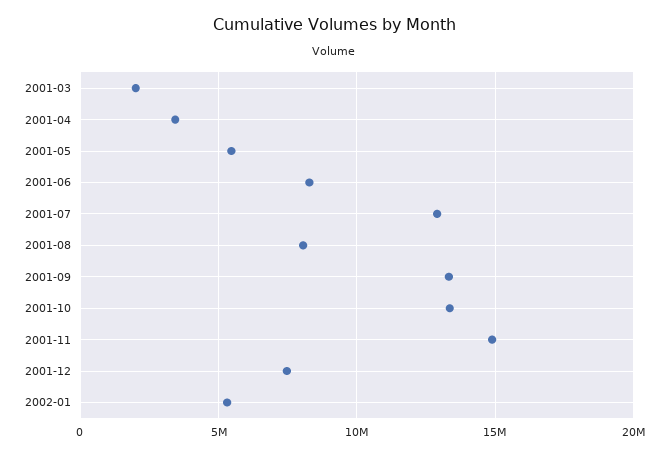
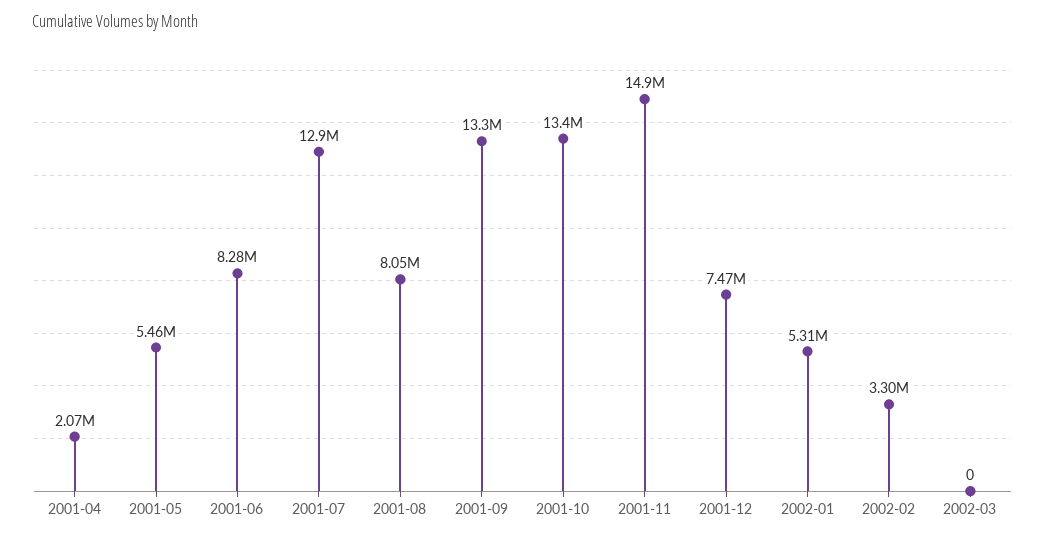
2001-03: 2000000 -> none
2001-04: 3500000 -> 2070000
2002-02: none -> 3300000
2002-03: none -> 0

